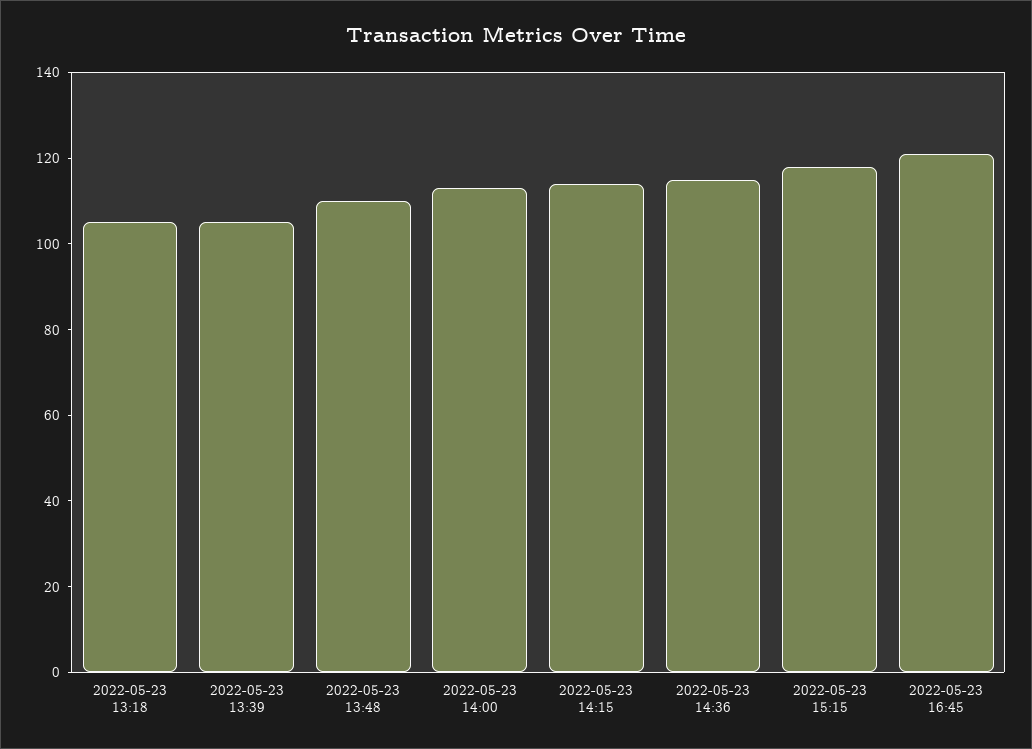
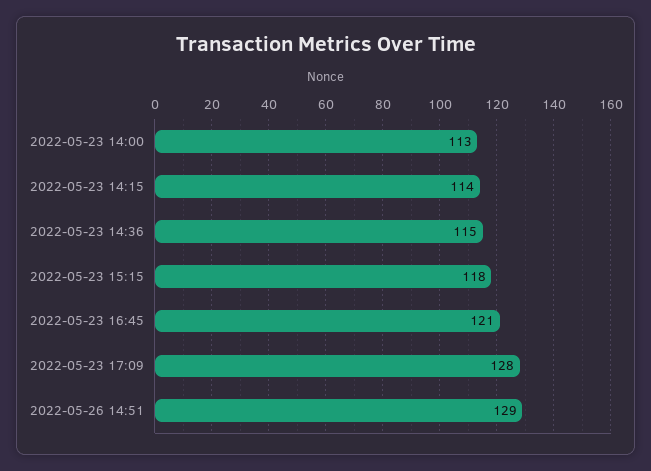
2022-05-23 13:18: 105 -> none
2022-05-23 13:39: 105 -> none
2022-05-23 13:48: 110 -> none
2022-05-23 17:09: none -> 128
2022-05-26 14:51: none -> 129

